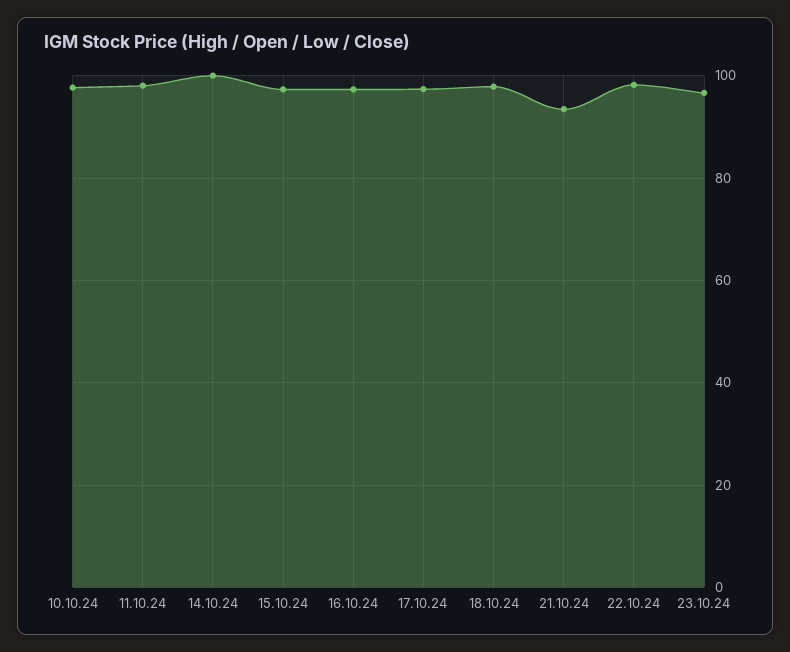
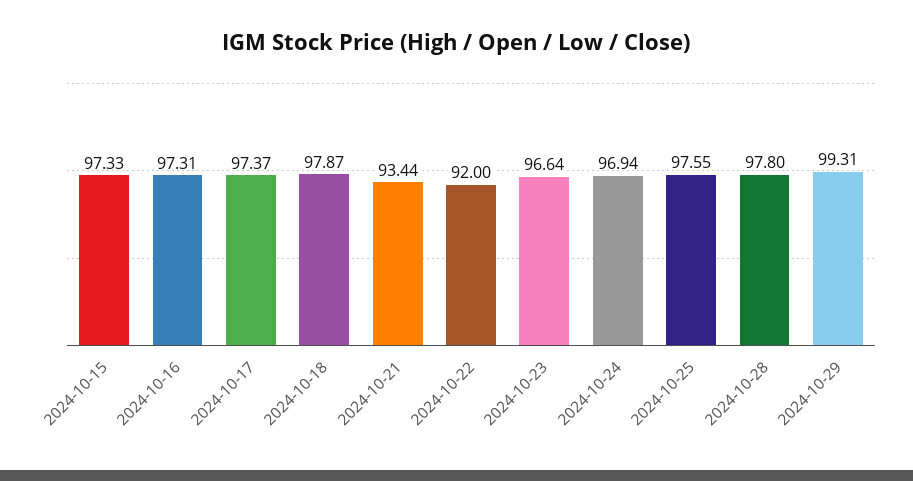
10.10.24: 98 -> none
11.10.24: 98 -> none
14.10.24: 100 -> none
22.10.24: 98 -> 92
2024-10-24: none -> 96.94
2024-10-25: none -> 97.55
2024-10-28: none -> 97.8
2024-10-29: none -> 99.31

